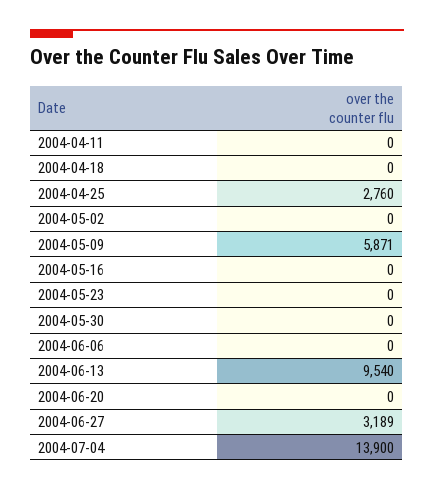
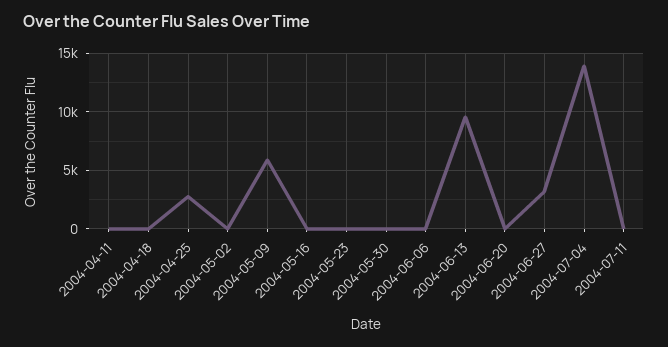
2004-07-11: none -> 0

